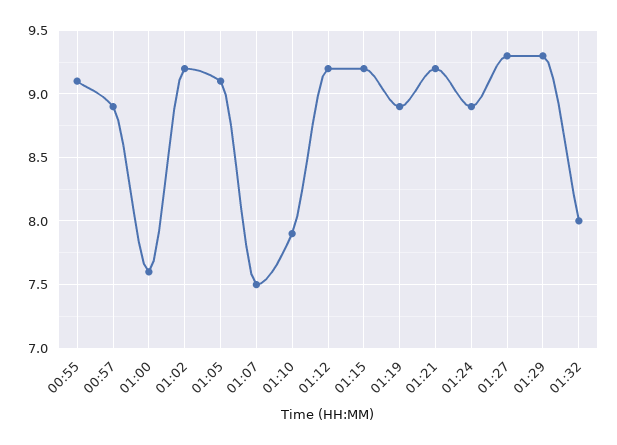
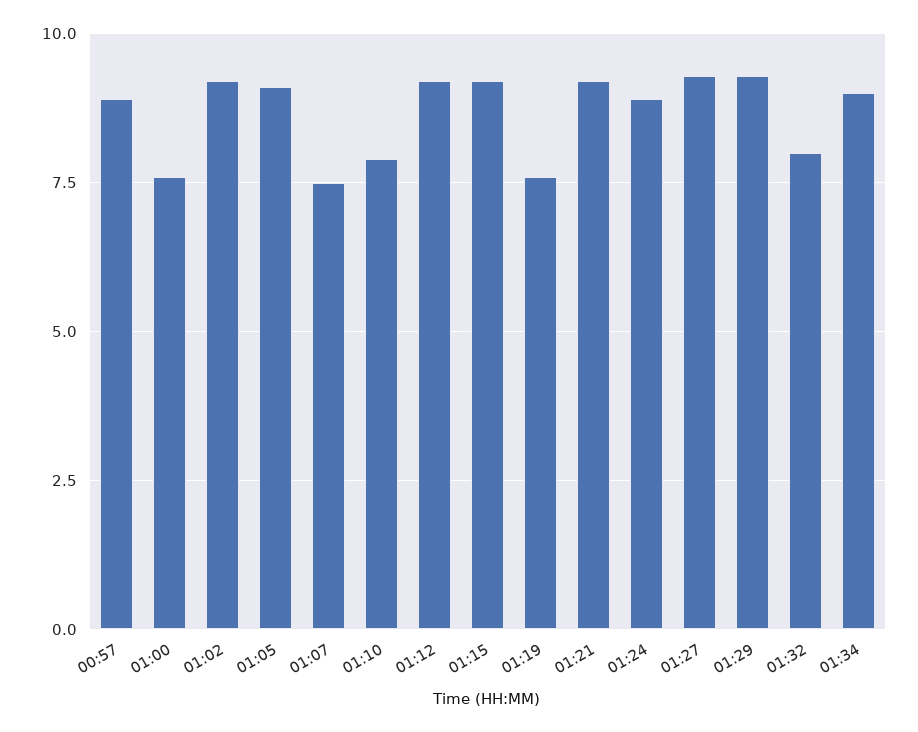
00:55: 9.1 -> none
01:19: 8.9 -> 7.5
01:34: none -> 9

